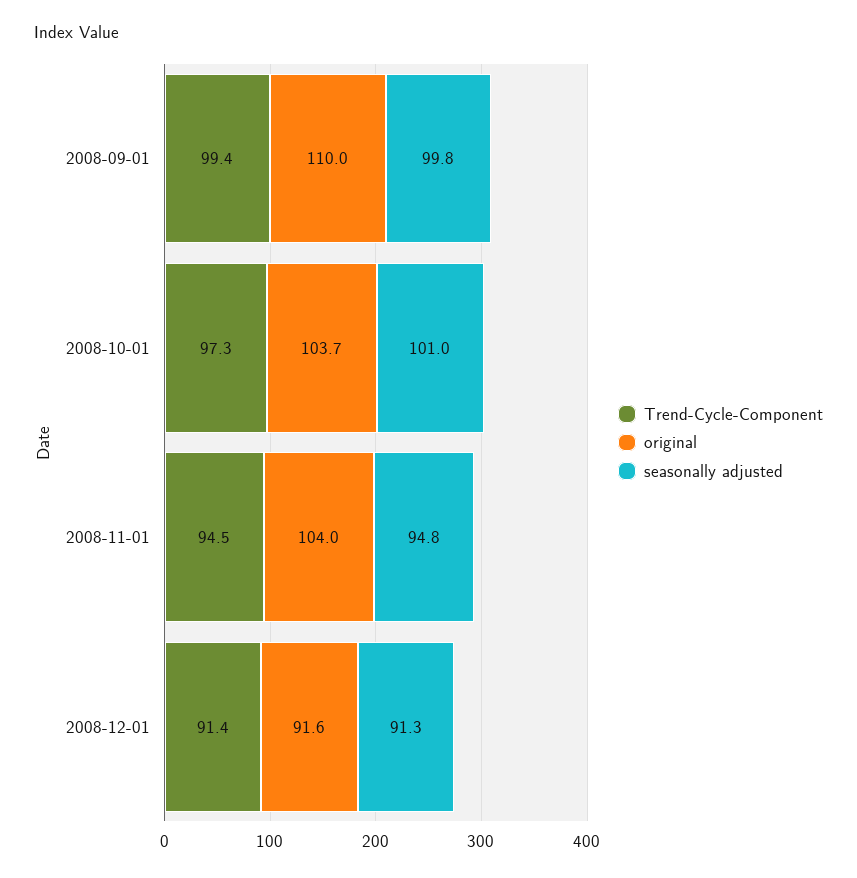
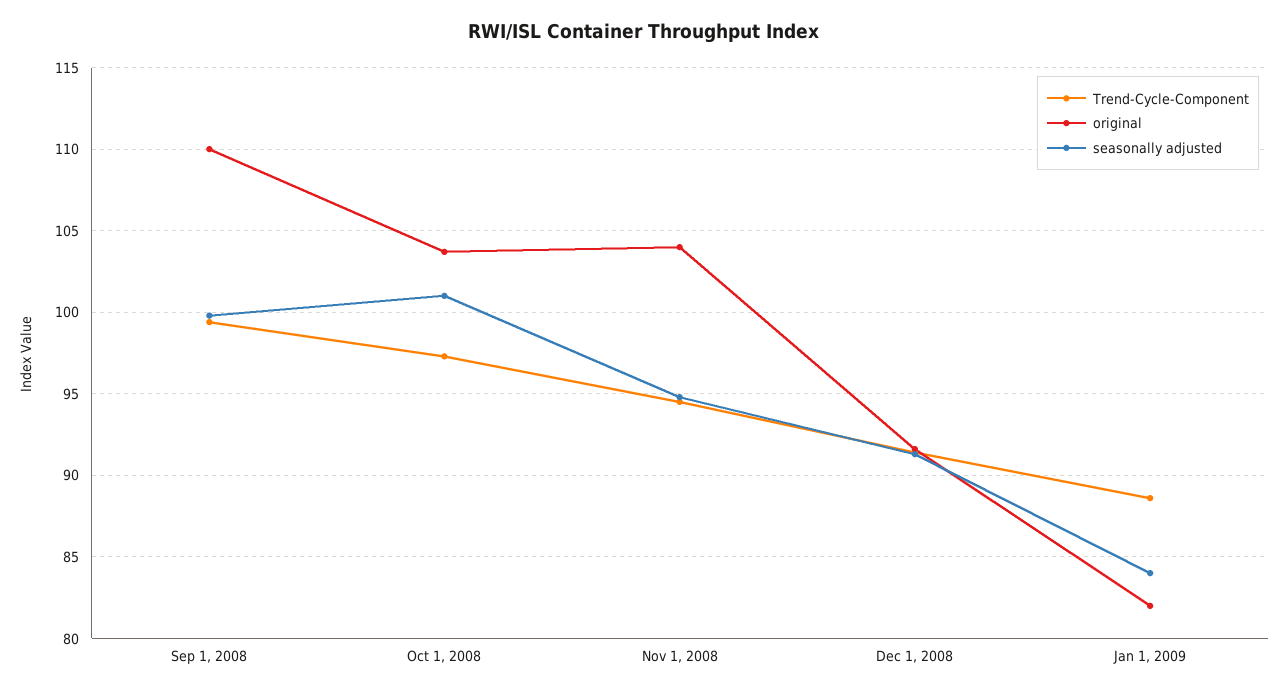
Trend-Cycle-Component, Jan 1, 2009: none -> 88.5
original, Jan 1, 2009: none -> 82
seasonally adjusted, Jan 1, 2009: none -> 84

